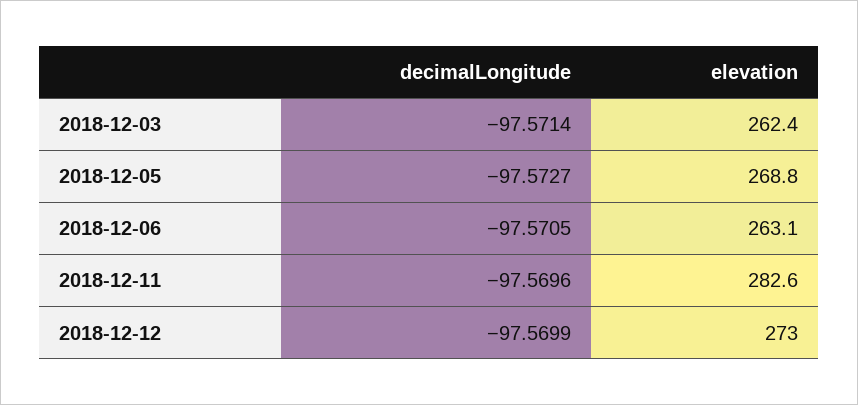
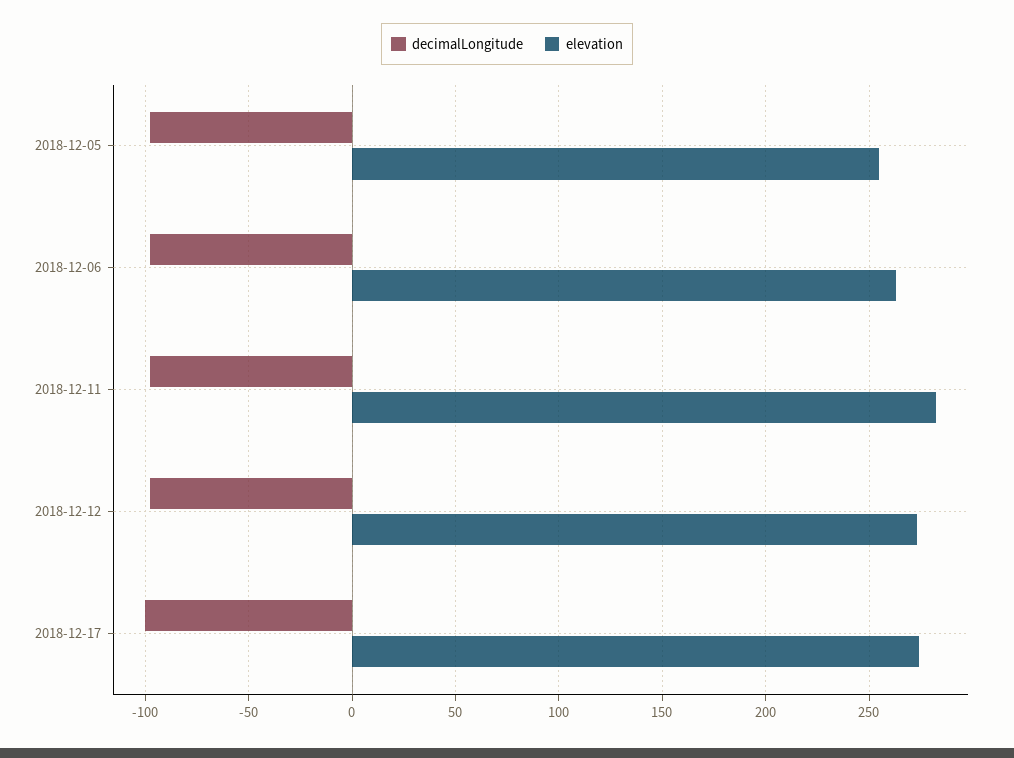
decimalLongitude, 2018-12-03: -97.5714 -> none
elevation, 2018-12-03: 262.4 -> none
elevation, 2018-12-05: 268.8 -> 255
decimalLongitude, 2018-12-17: none -> -100
elevation, 2018-12-17: none -> 275

